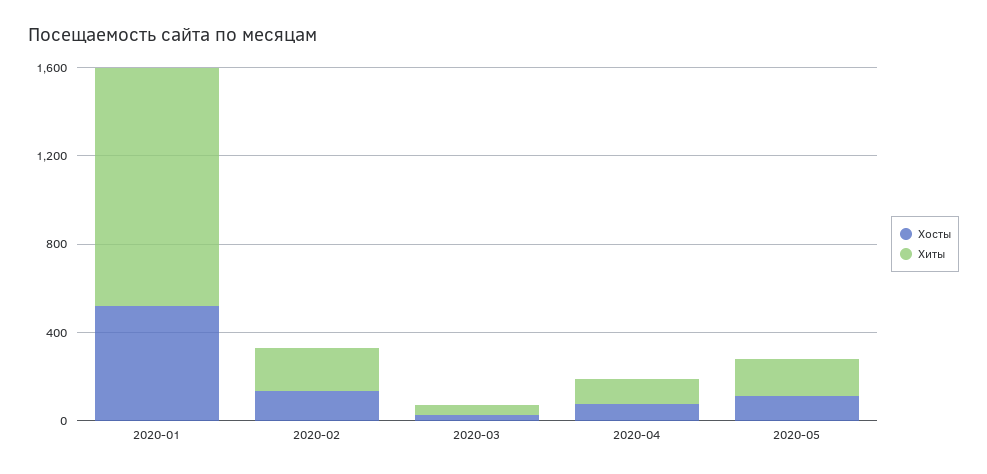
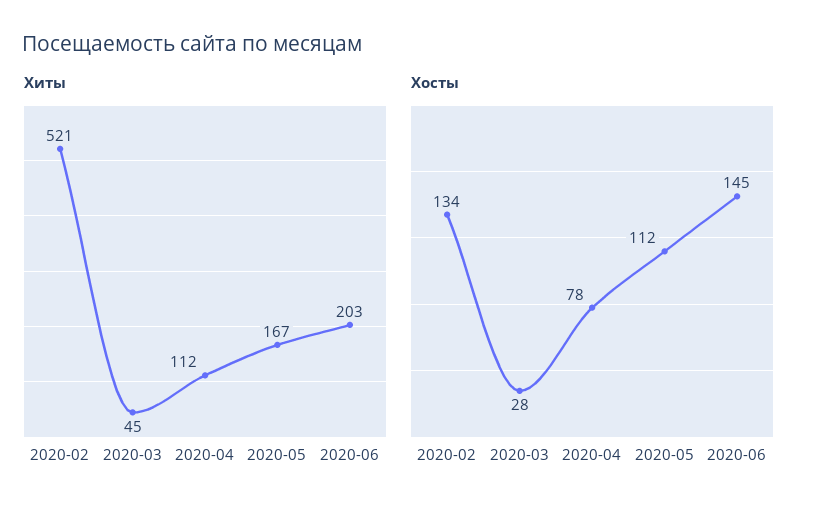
Хосты, 2020-01: 500 -> none
Хиты, 2020-01: 1100 -> none
Хиты, 2020-02: 200 -> 521
Хиты, 2020-06: none -> 203
Хосты, 2020-06: none -> 145

